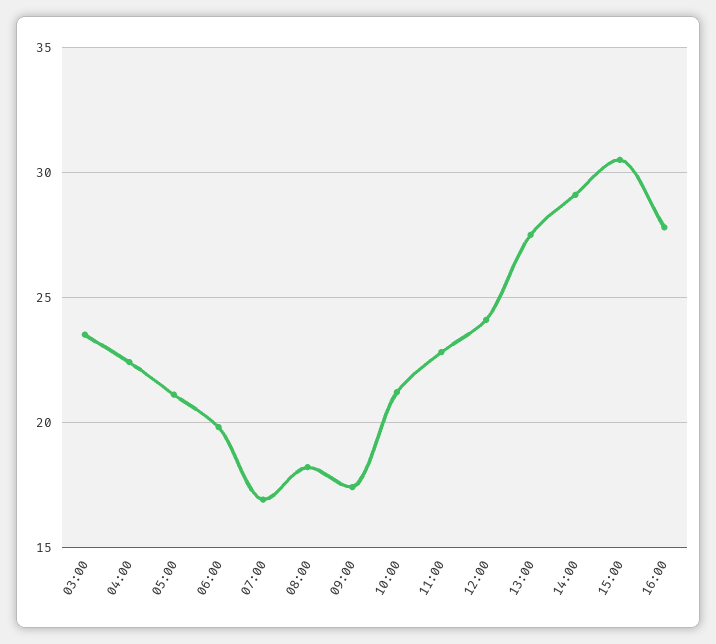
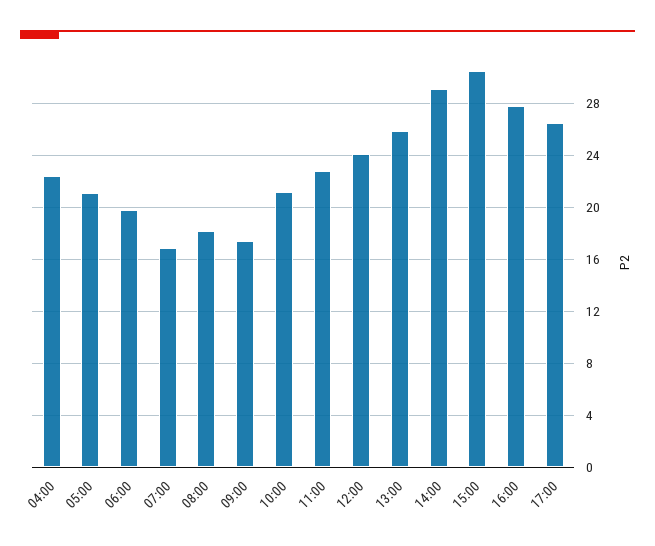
03:00: 23.5 -> none
13:00: 27.5 -> 26
17:00: none -> 26.5

